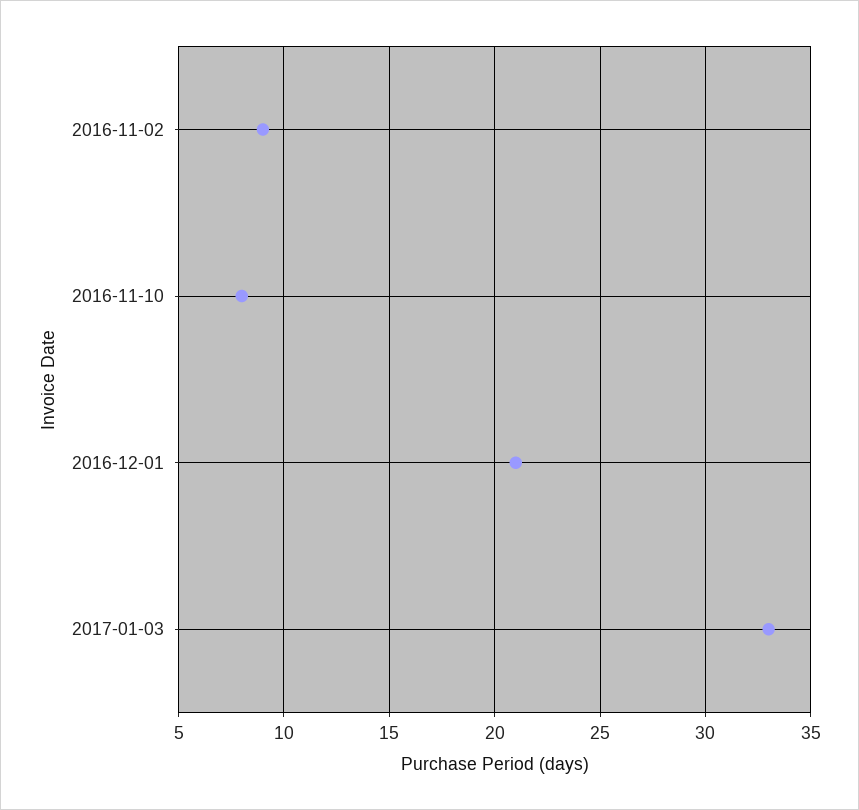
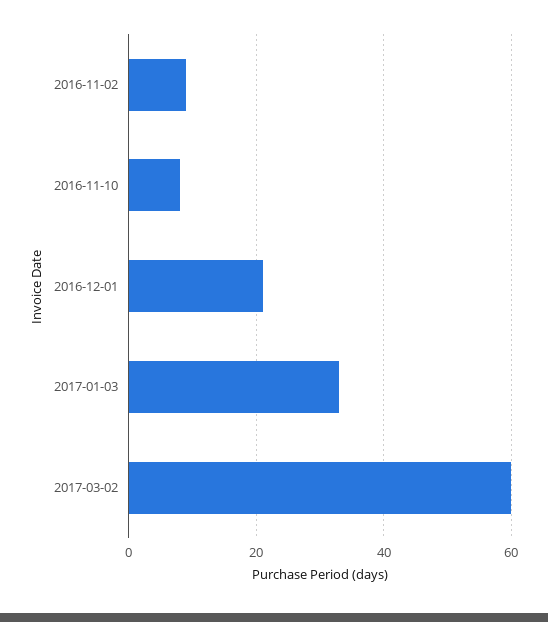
2017-03-02: none -> 60

